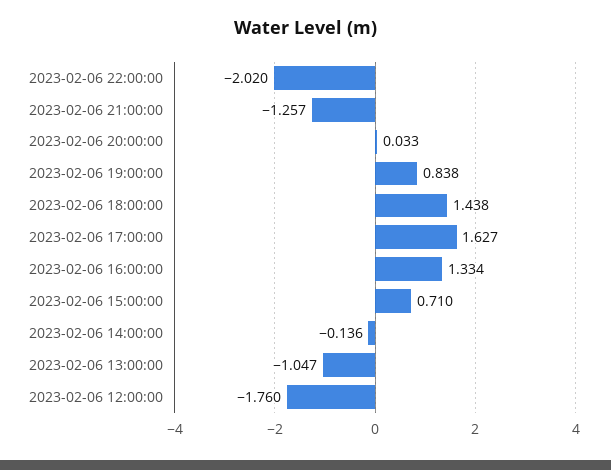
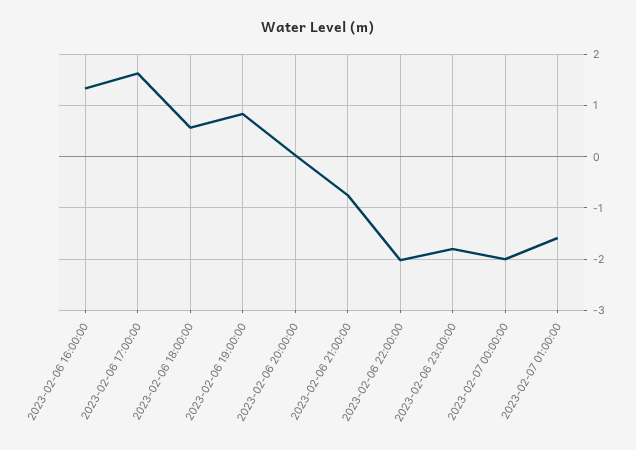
2023-02-06 21:00:00: -1.257 -> -0.8
2023-02-06 18:00:00: 1.438 -> 0.6
2023-02-06 15:00:00: 0.71 -> none
2023-02-06 14:00:00: -0.136 -> none
2023-02-06 13:00:00: -1.047 -> none
2023-02-06 12:00:00: -1.76 -> none
2023-02-06 23:00:00: none -> -1.8
2023-02-07 00:00:00: none -> -2
2023-02-07 01:00:00: none -> -1.6

